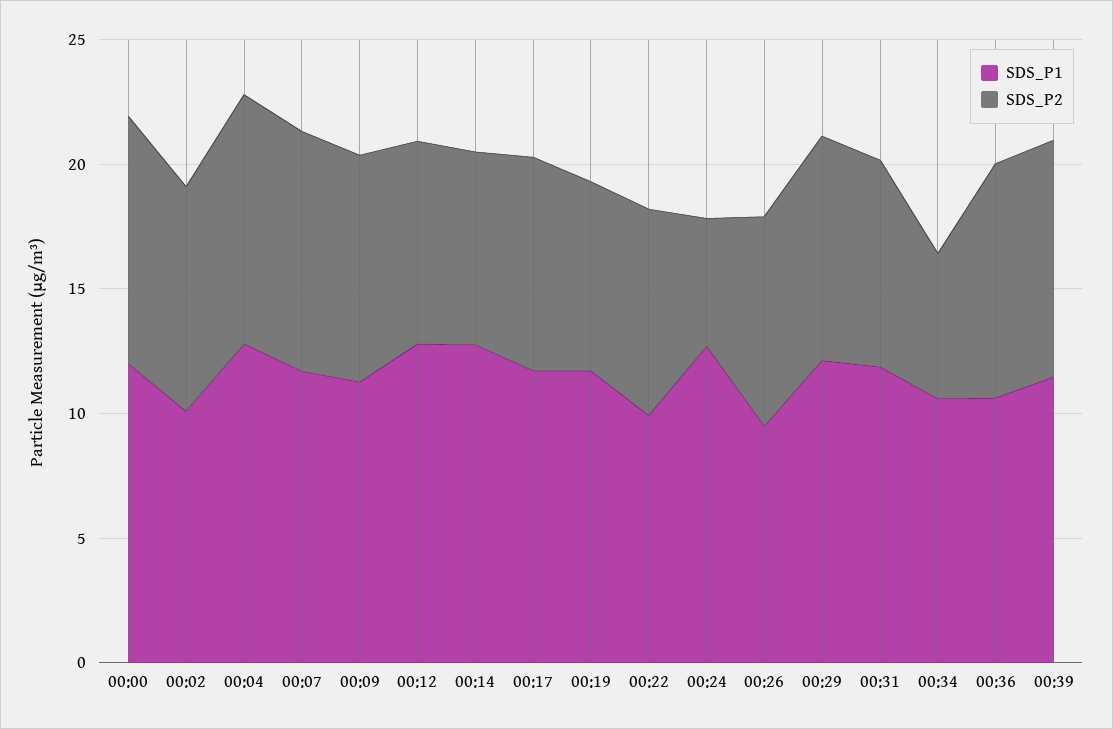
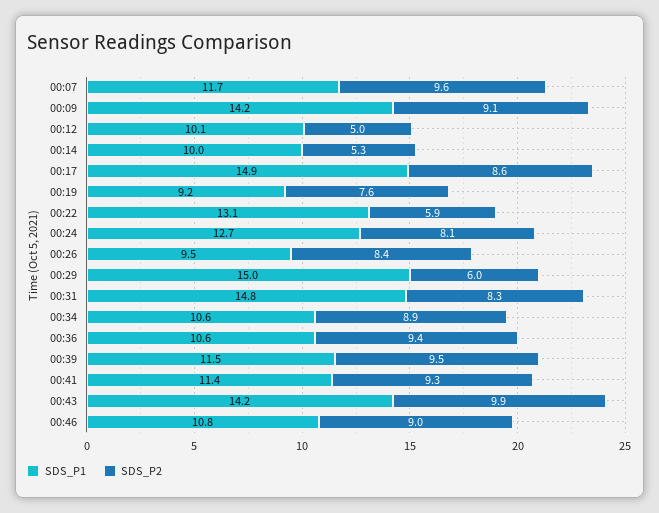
SDS_P1, 00:00: 12 -> none
SDS_P2, 00:00: 10 -> none
SDS_P1, 00:02: 10 -> none
SDS_P2, 00:02: 9 -> none
SDS_P1, 00:04: 13 -> none
SDS_P2, 00:04: 10 -> none
SDS_P1, 00:09: 11 -> 14.2
SDS_P1, 00:12: 13 -> 10.1
SDS_P2, 00:12: 8 -> 5
SDS_P1, 00:14: 13 -> 10
SDS_P2, 00:14: 8 -> 5.3
SDS_P1, 00:17: 12 -> 14.9
SDS_P1, 00:19: 12 -> 9.2
SDS_P1, 00:22: 10 -> 13.1
SDS_P2, 00:22: 8 -> 5.9
SDS_P2, 00:24: 5 -> 8.1
SDS_P1, 00:29: 12 -> 15
SDS_P2, 00:29: 9 -> 6
SDS_P1, 00:31: 12 -> 14.8
SDS_P2, 00:34: 6 -> 8.9
SDS_P1, 00:41: none -> 11.4
SDS_P2, 00:41: none -> 9.3
SDS_P1, 00:43: none -> 14.2
SDS_P2, 00:43: none -> 9.9
SDS_P1, 00:46: none -> 10.8
SDS_P2, 00:46: none -> 9

